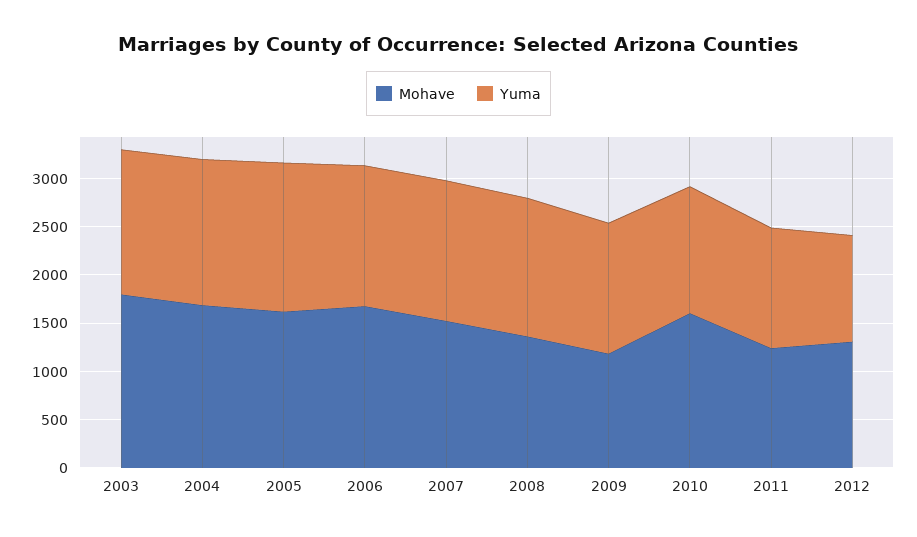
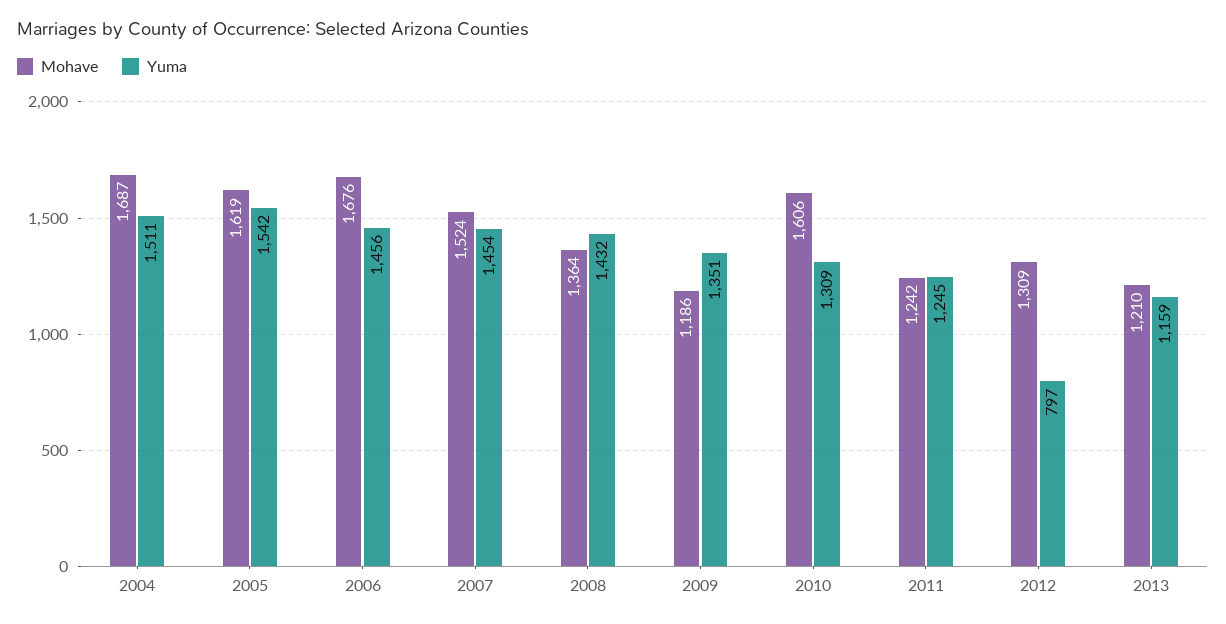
Mohave, 2003: 1800 -> none
Yuma, 2003: 1500 -> none
Yuma, 2012: 1100 -> 797
Mohave, 2013: none -> 1210
Yuma, 2013: none -> 1159

